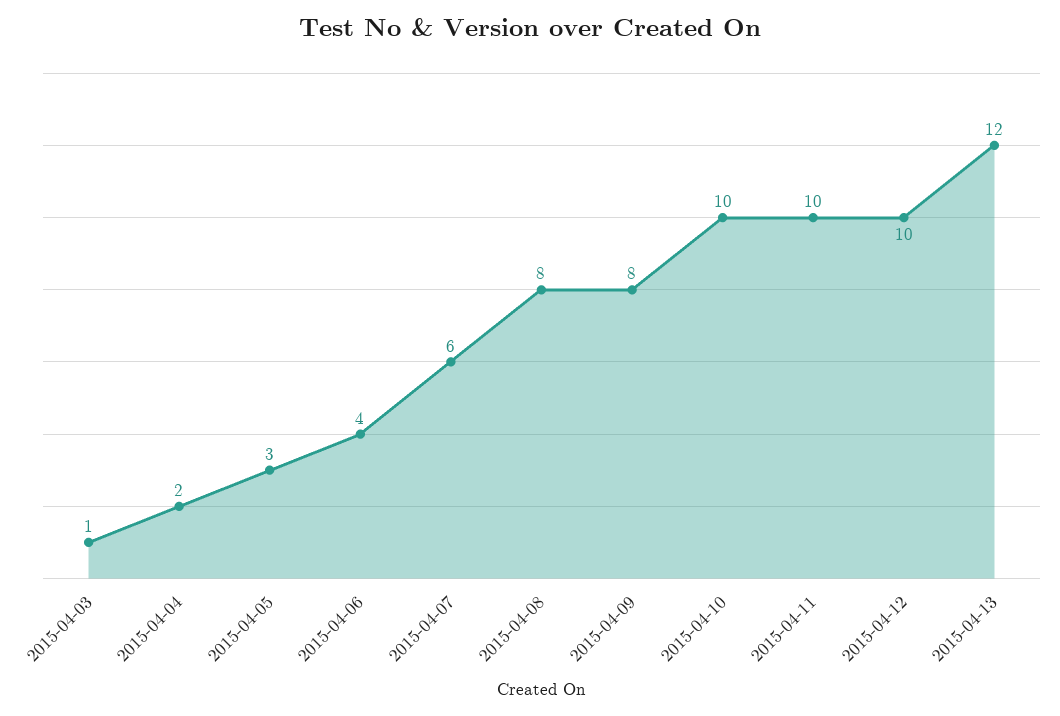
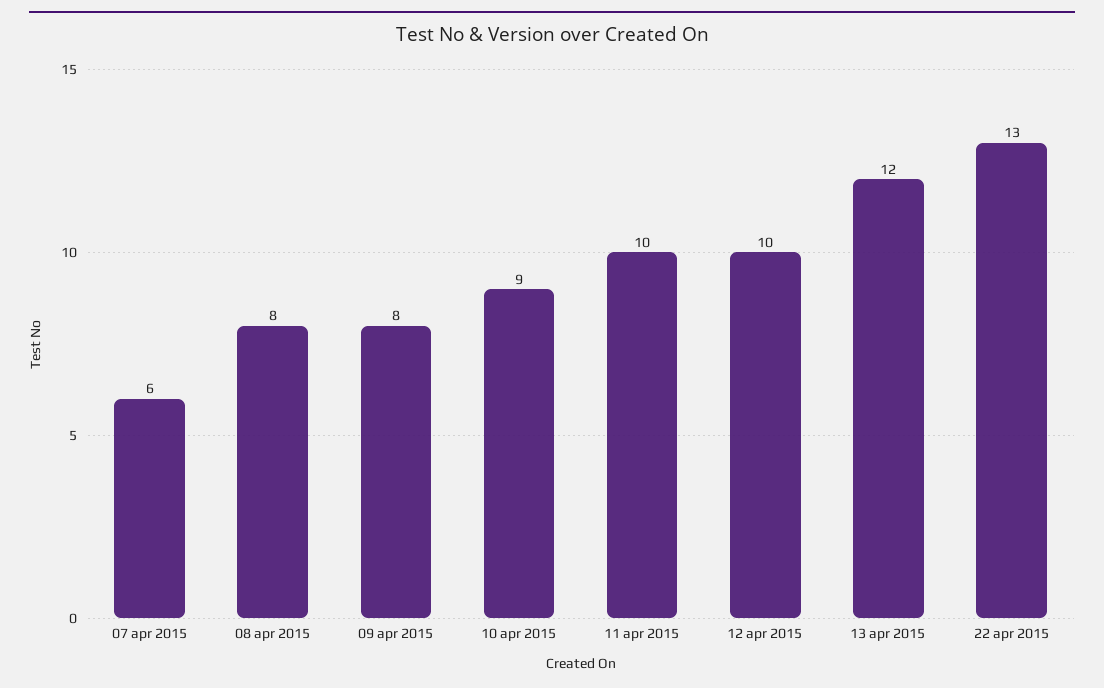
2015-04-03: 1 -> none
2015-04-04: 2 -> none
2015-04-05: 3 -> none
2015-04-06: 4 -> none
2015-04-10: 10 -> 9
22 apr 2015: none -> 13

